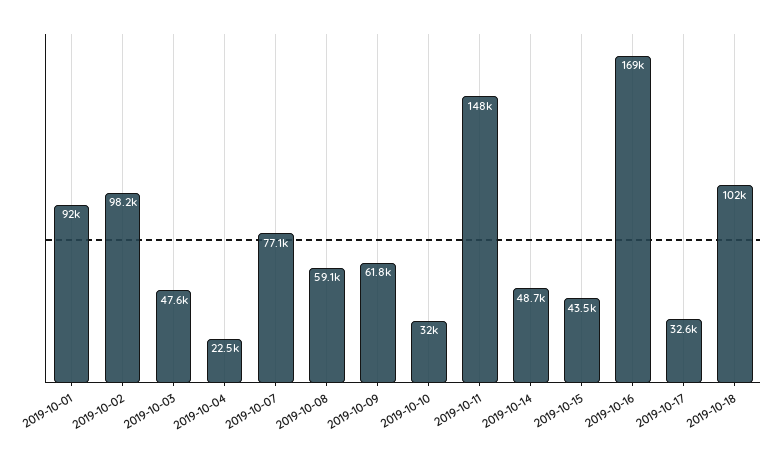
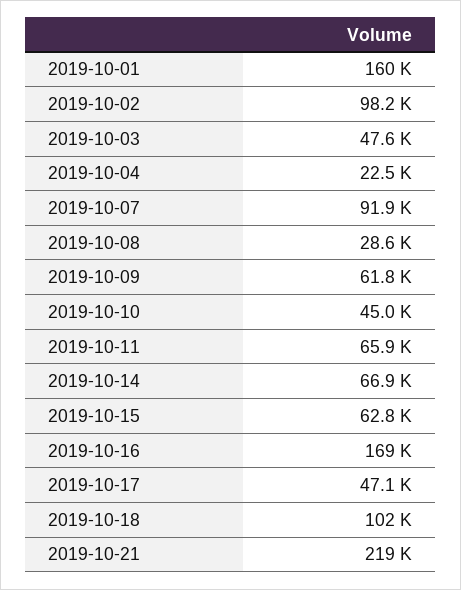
2019-10-01: 92000 -> 160000
2019-10-07: 77100 -> 91900
2019-10-08: 59100 -> 28600
2019-10-10: 32000 -> 45000
2019-10-11: 148000 -> 65900
2019-10-14: 48700 -> 66900
2019-10-15: 43500 -> 62800
2019-10-17: 32600 -> 47100
2019-10-21: none -> 219000

